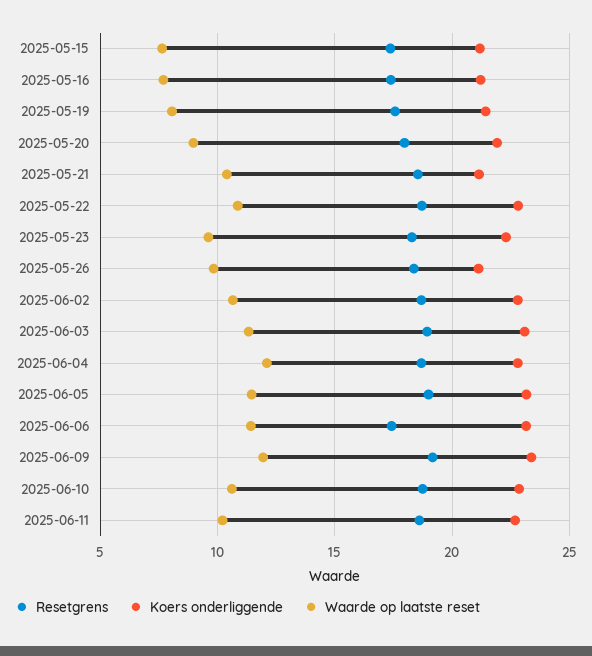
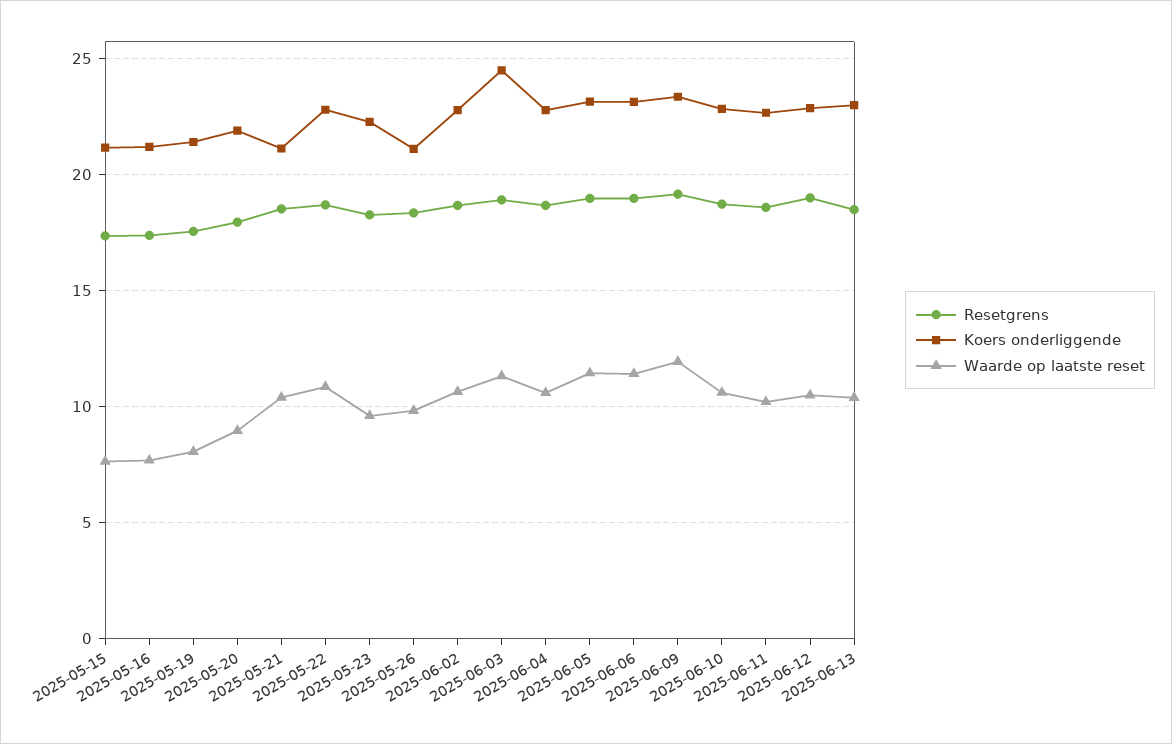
Koers onderliggende, 2025-06-03: 23 -> 24.5
Waarde op laatste reset, 2025-06-04: 12 -> 10.5
Resetgrens, 2025-06-06: 17.5 -> 19
Resetgrens, 2025-06-12: none -> 19
Koers onderliggende, 2025-06-12: none -> 23
Waarde op laatste reset, 2025-06-12: none -> 10.5
Resetgrens, 2025-06-13: none -> 18.5
Koers onderliggende, 2025-06-13: none -> 23
Waarde op laatste reset, 2025-06-13: none -> 10.5

